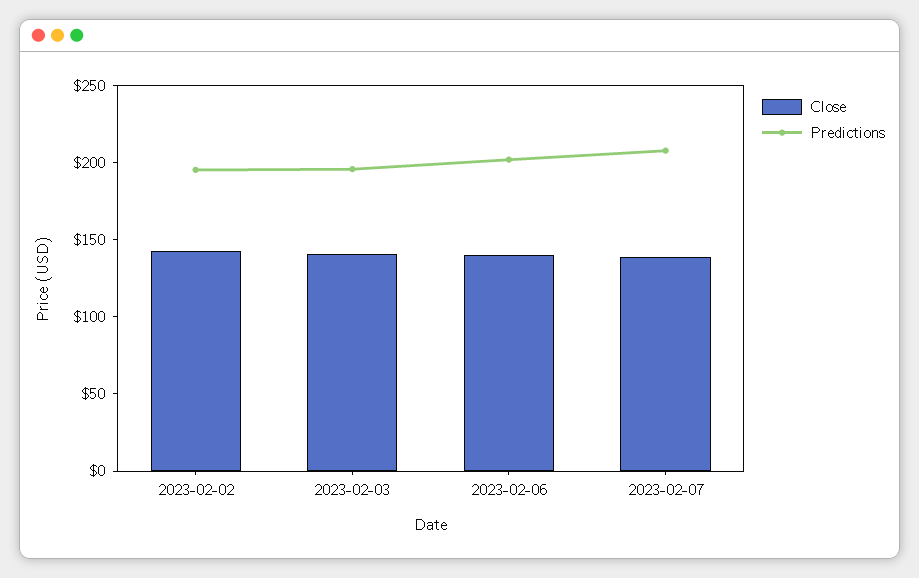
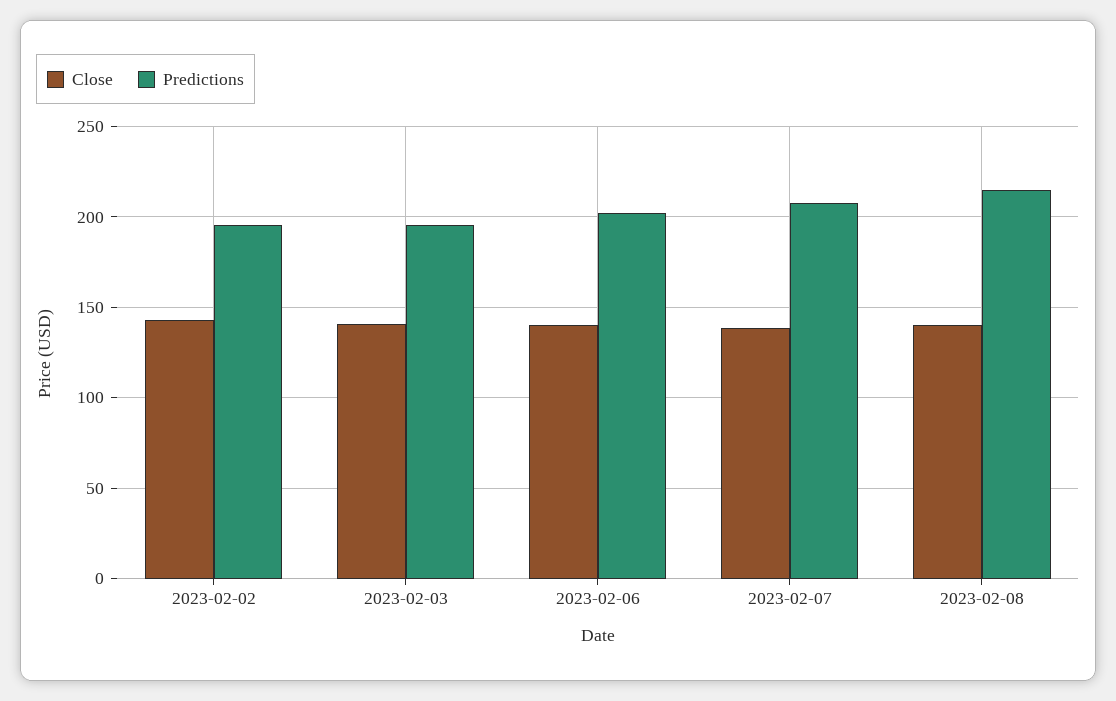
Close, 2023-02-08: none -> 140
Predictions, 2023-02-08: none -> 215

